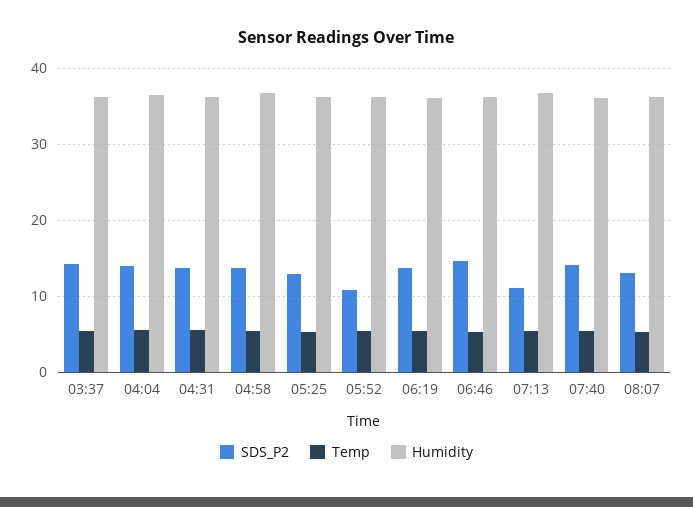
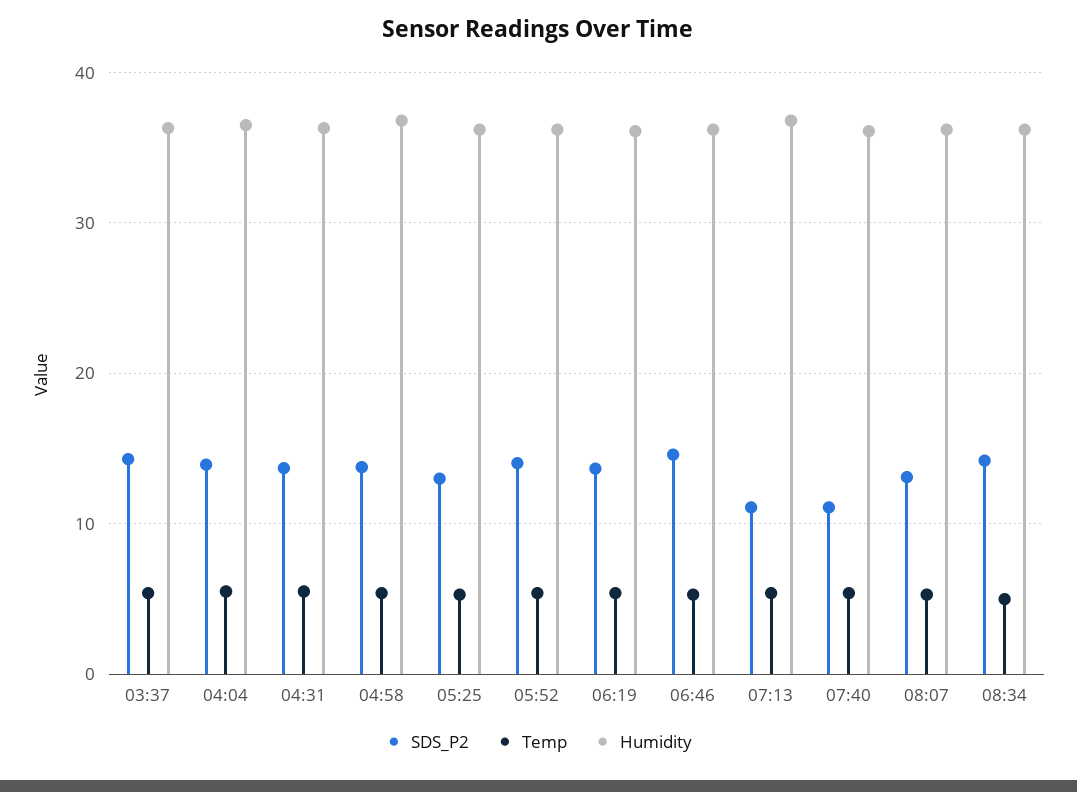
SDS_P2, 05:52: 11 -> 14
SDS_P2, 07:40: 14 -> 11
SDS_P2, 08:34: none -> 14
Temp, 08:34: none -> 5
Humidity, 08:34: none -> 36

